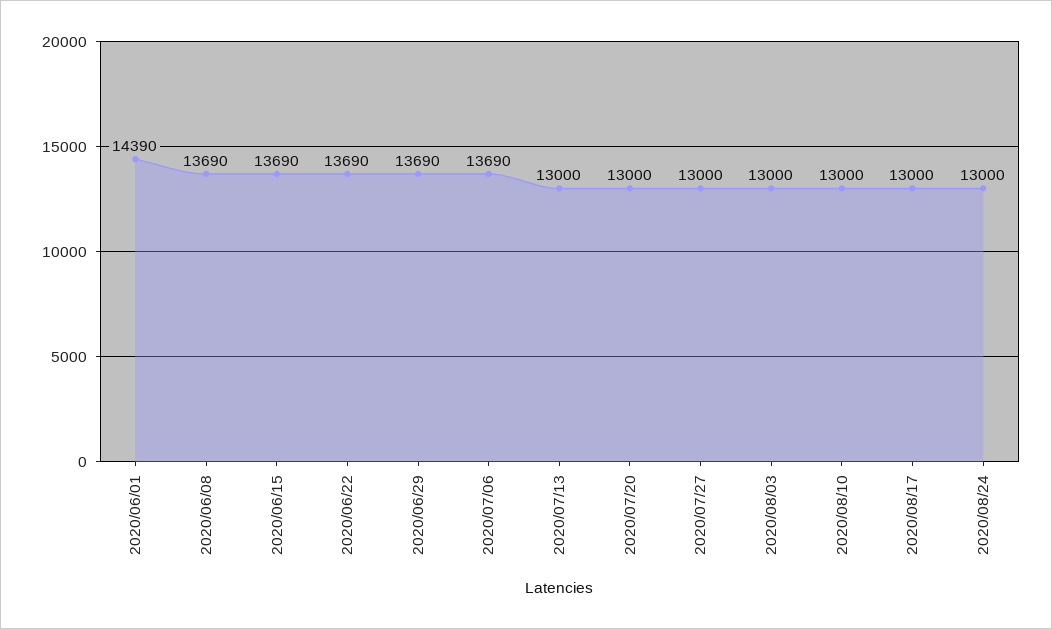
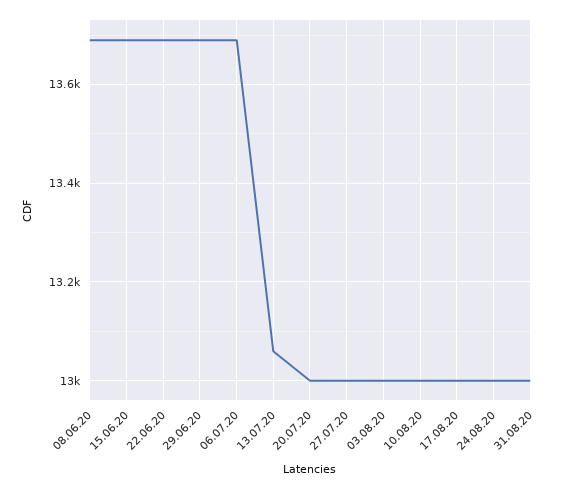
2020/06/01: 14390 -> none
2020/07/13: 13000 -> 13060
31.08.20: none -> 13000

